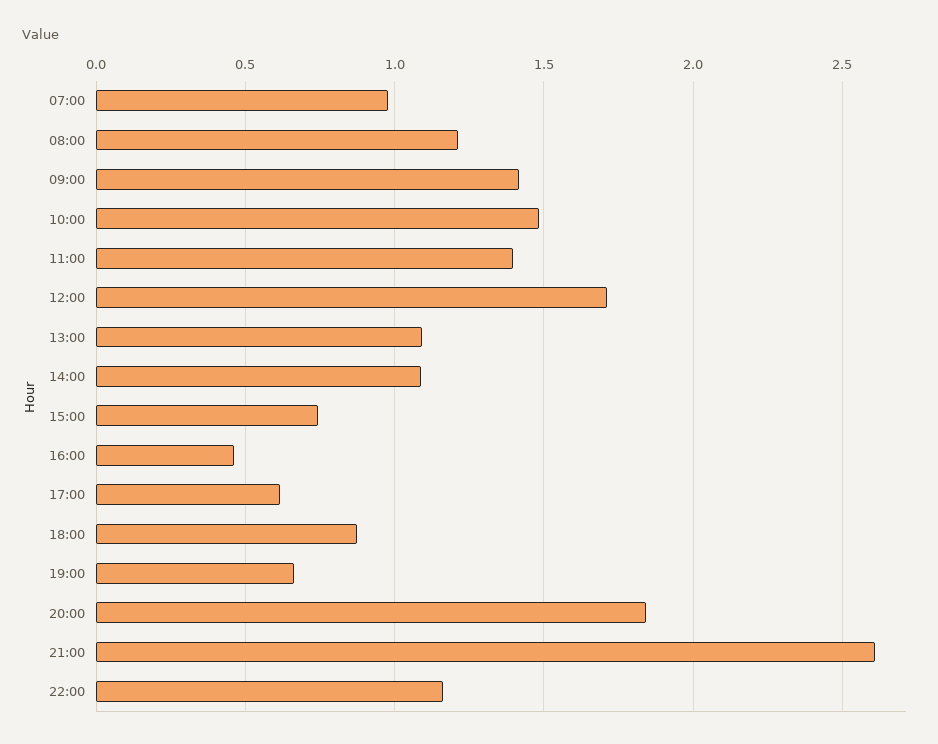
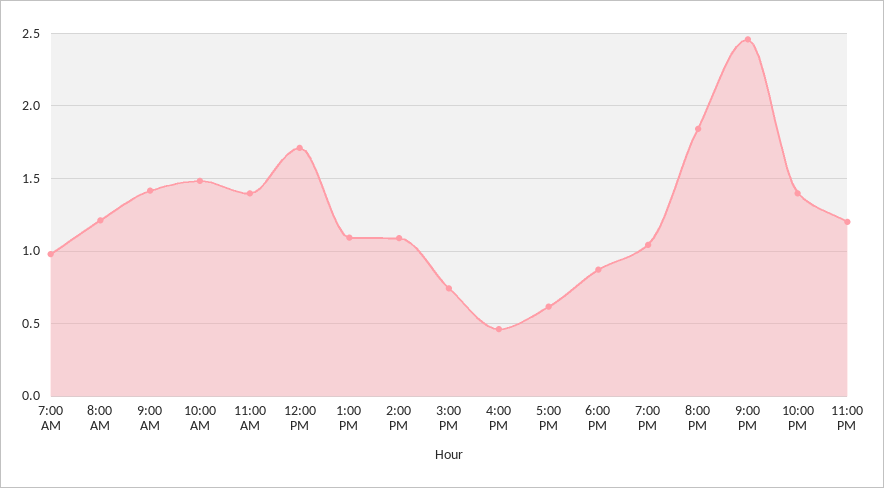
19:00: 0.65 -> 1.05
21:00: 2.6 -> 2.45
22:00: 1.15 -> 1.4
11:00 PM: none -> 1.2

